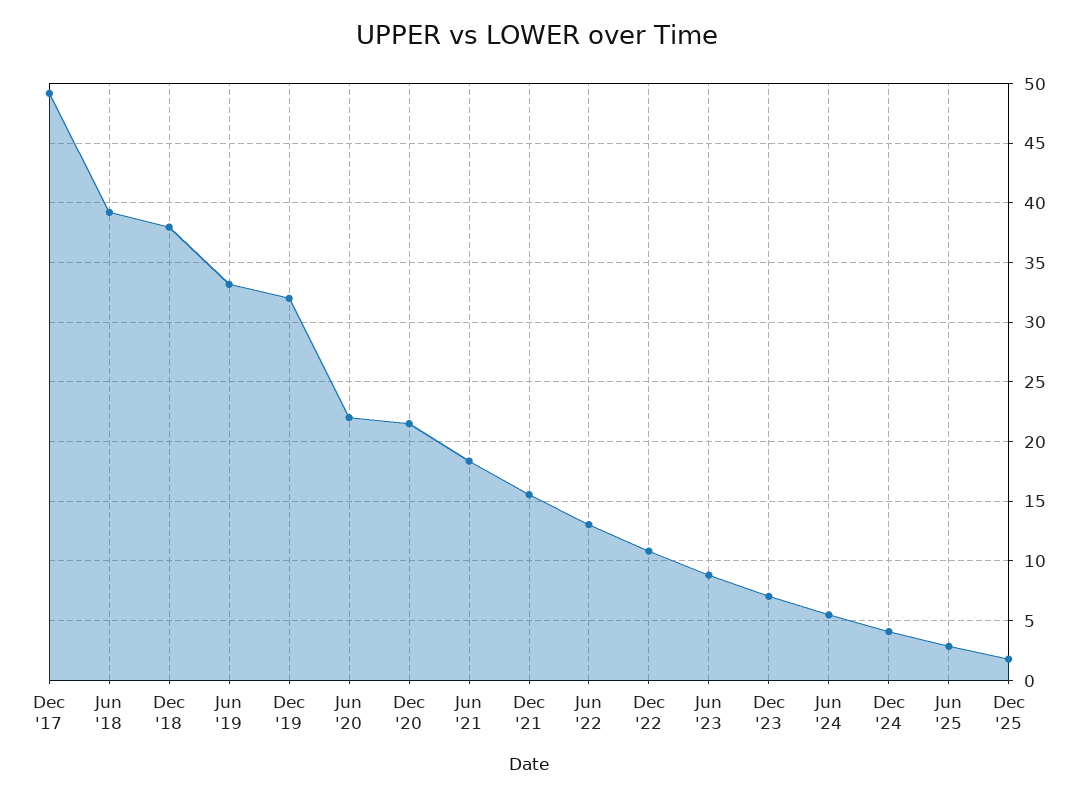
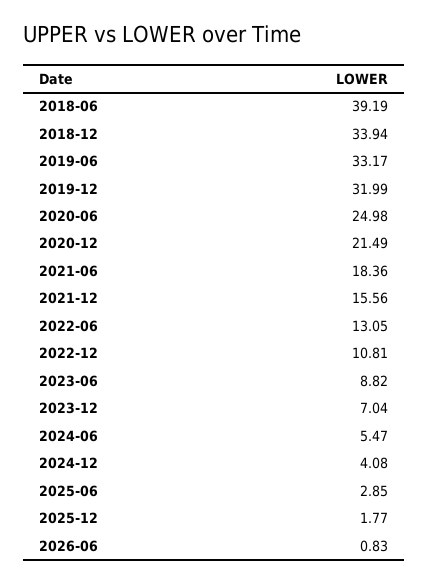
Dec '17: 49 -> none
Dec '18: 38 -> 33.94
Jun '20: 22 -> 24.98
2026-06: none -> 0.83

